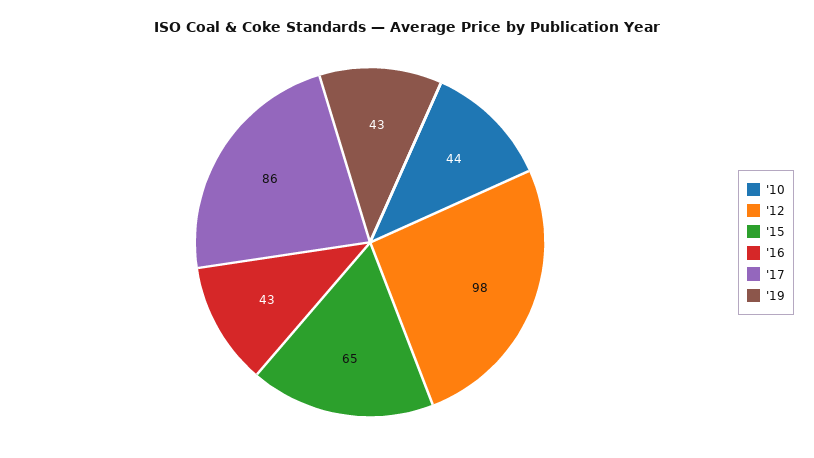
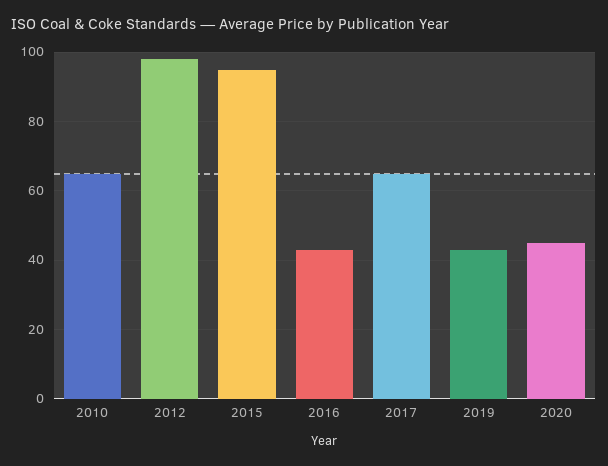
'10: 44 -> 65
'15: 65 -> 95
'17: 86 -> 65
2020: none -> 45

